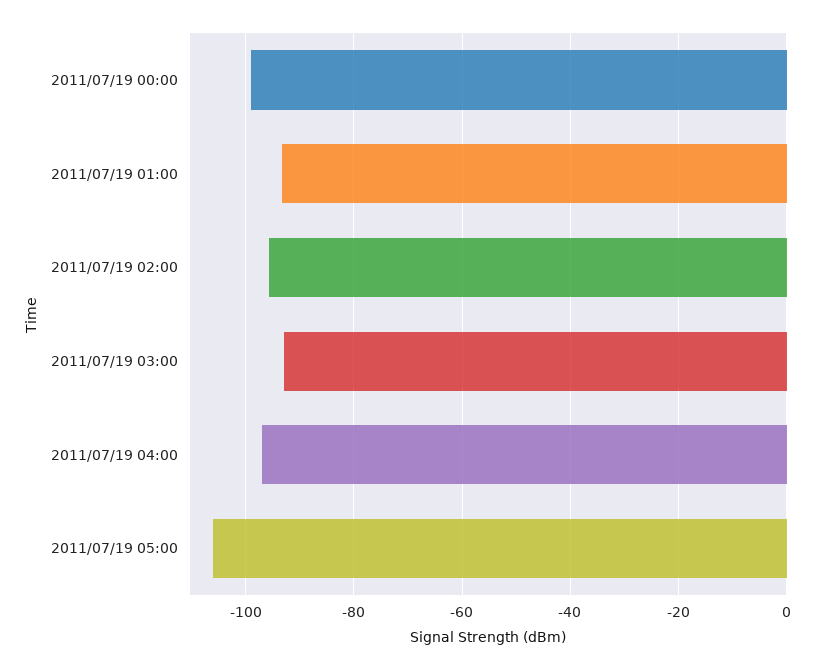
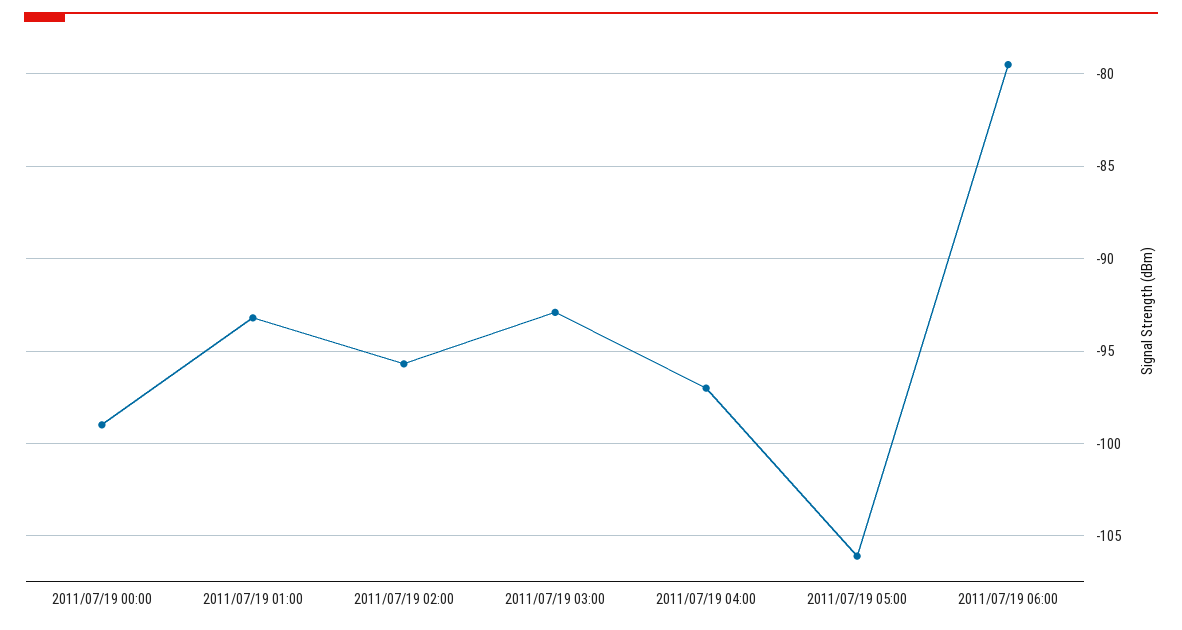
2011/07/19 06:00: none -> -79.5

